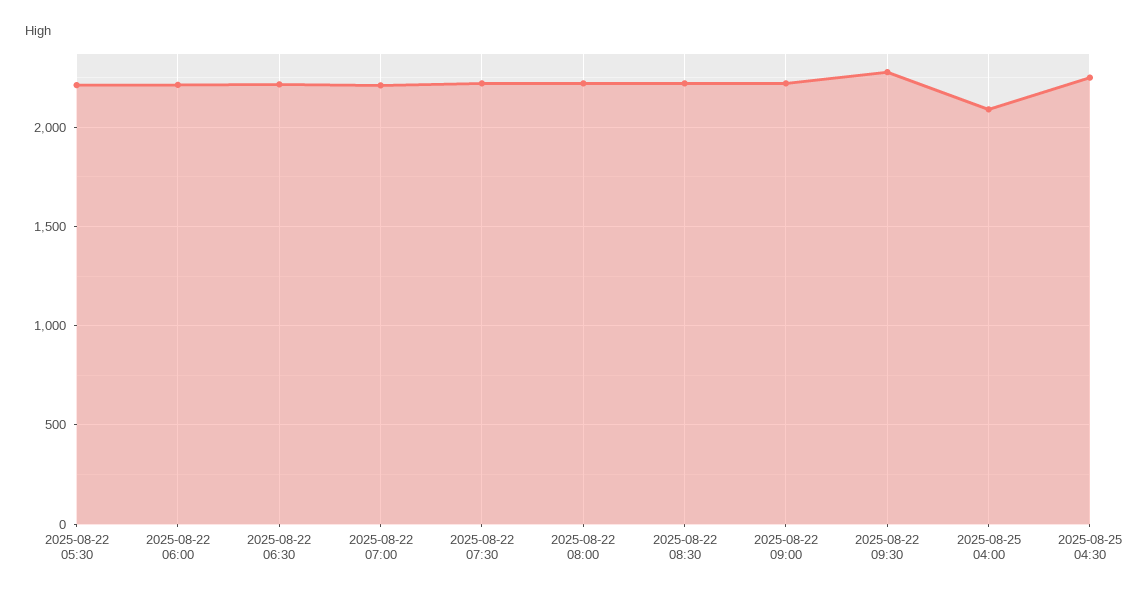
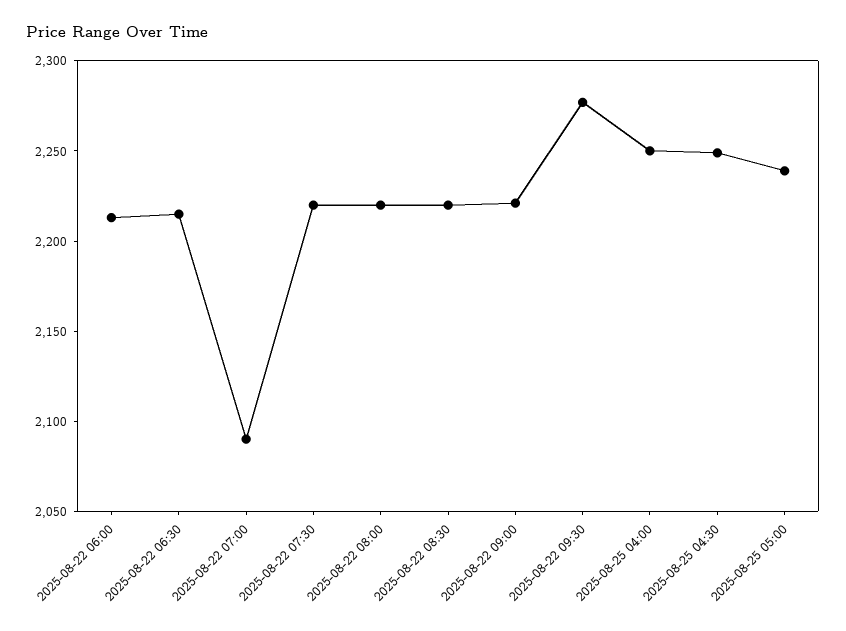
2025-08-22 05:30: 2200 -> none
2025-08-22 07:00: 2200 -> 2090
2025-08-25 04:00: 2100 -> 2250
2025-08-25 05:00: none -> 2240

